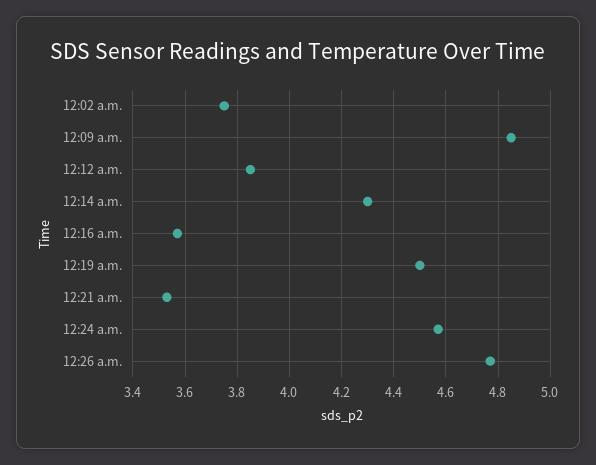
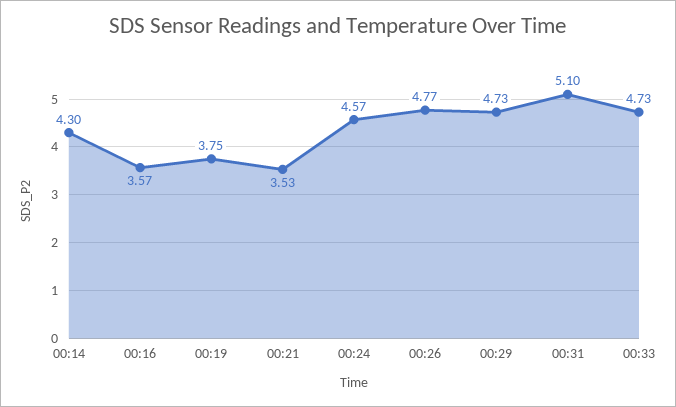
12:02 a.m.: 3.75 -> none
12:09 a.m.: 4.85 -> none
12:12 a.m.: 3.85 -> none
12:19 a.m.: 4.5 -> 3.75
00:29: none -> 4.73
00:31: none -> 5.1
00:33: none -> 4.73

